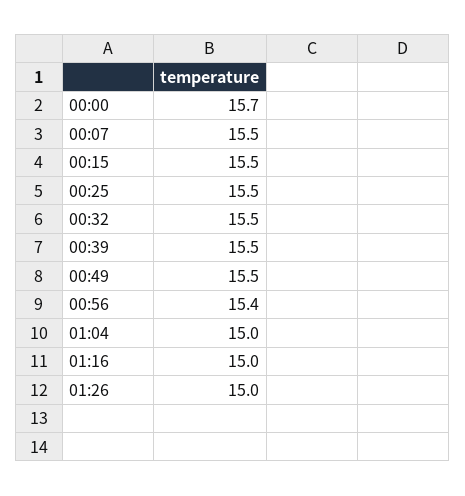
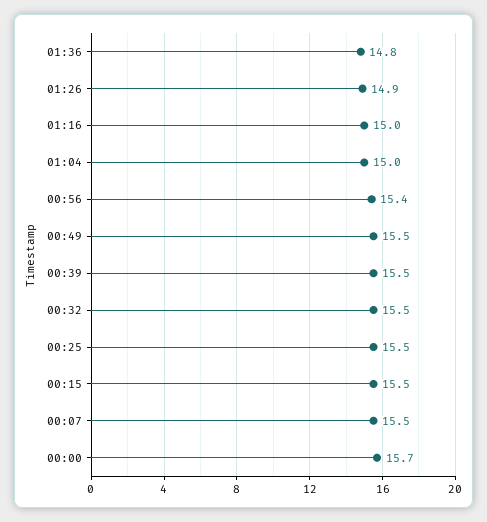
01:26: 15 -> 14.9
01:36: none -> 14.8

